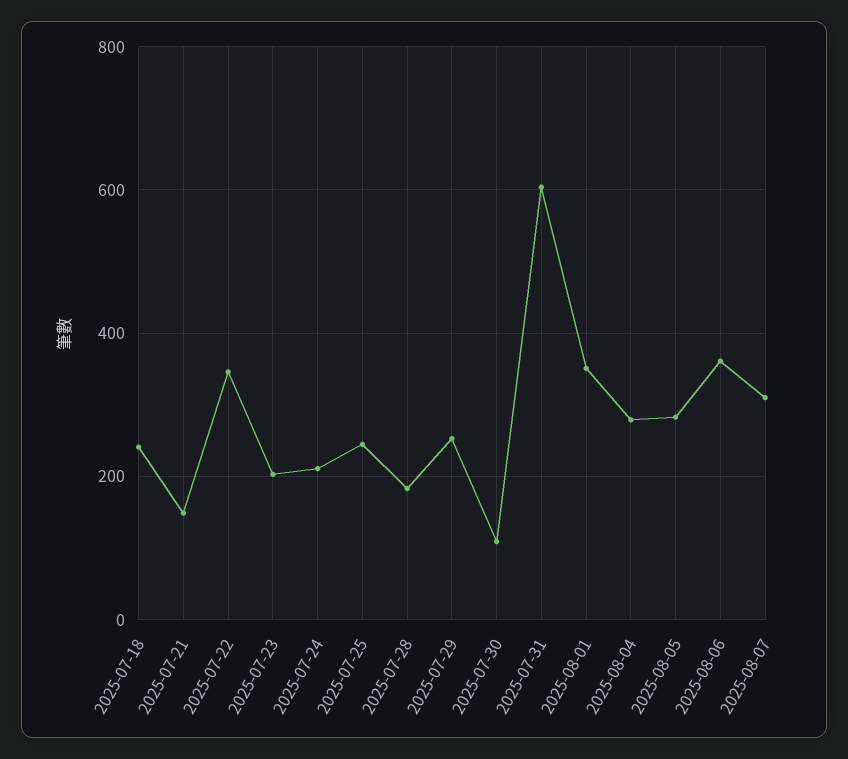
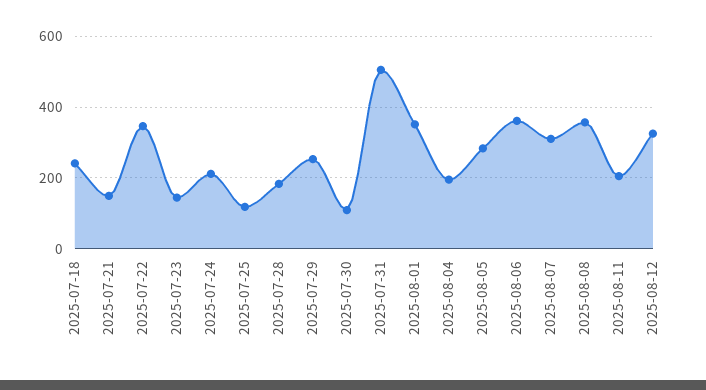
2025-07-23: 200 -> 140
2025-07-25: 240 -> 120
2025-07-31: 600 -> 500
2025-08-04: 280 -> 200
2025-08-08: none -> 360
2025-08-11: none -> 200
2025-08-12: none -> 320

